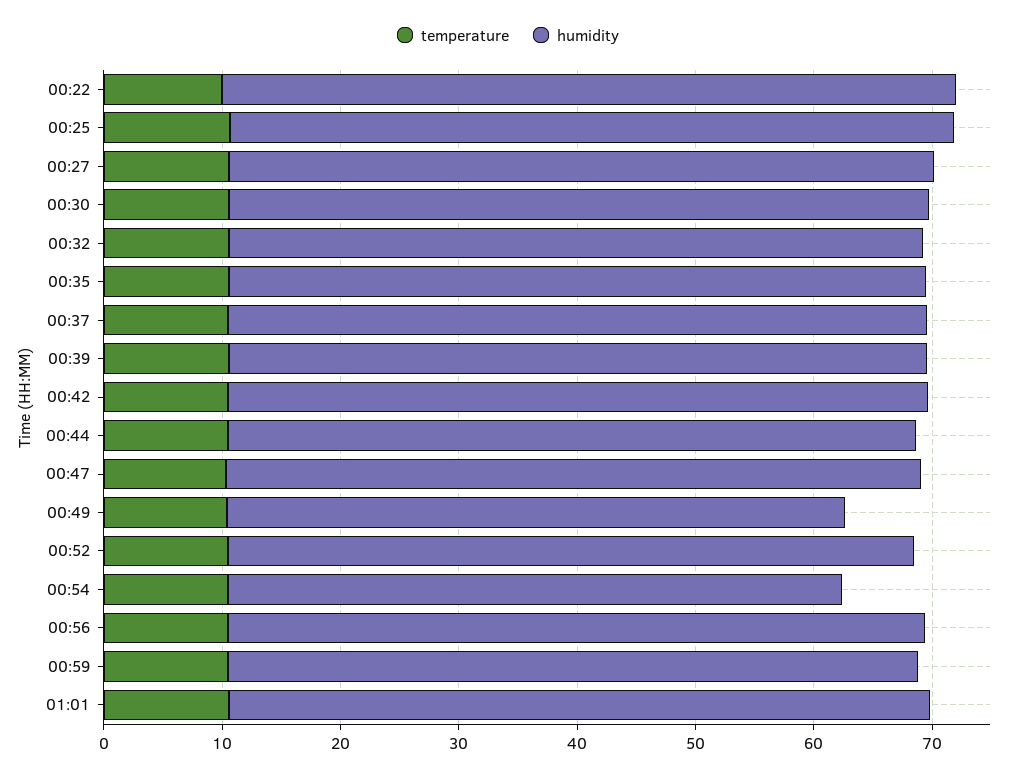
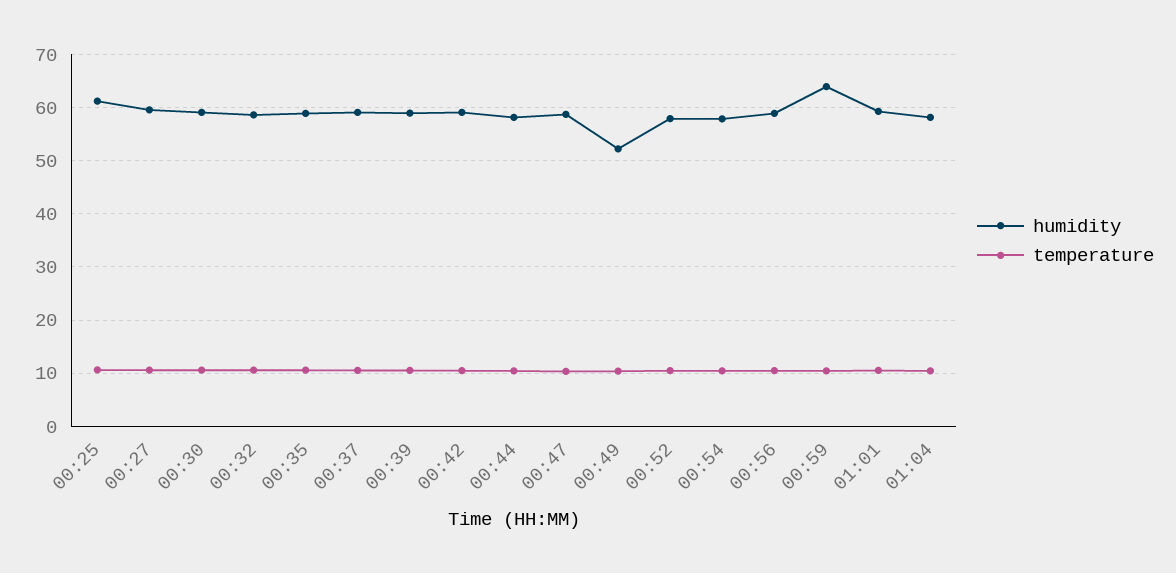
temperature, 00:22: 10 -> none
humidity, 00:22: 62 -> none
humidity, 00:54: 52 -> 58
humidity, 00:59: 58 -> 64
humidity, 01:04: none -> 58
temperature, 01:04: none -> 10

